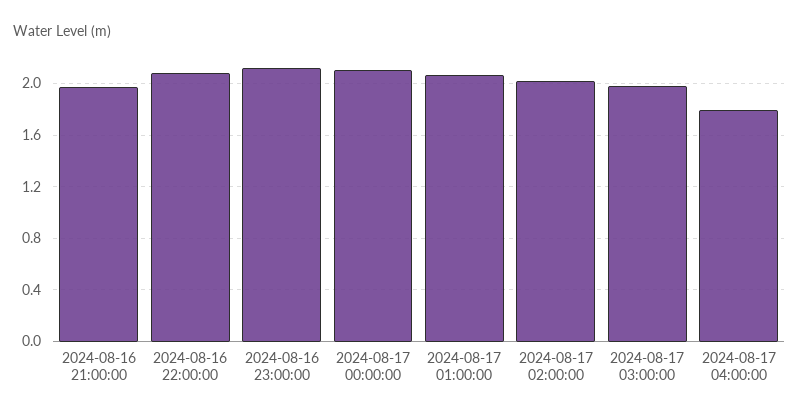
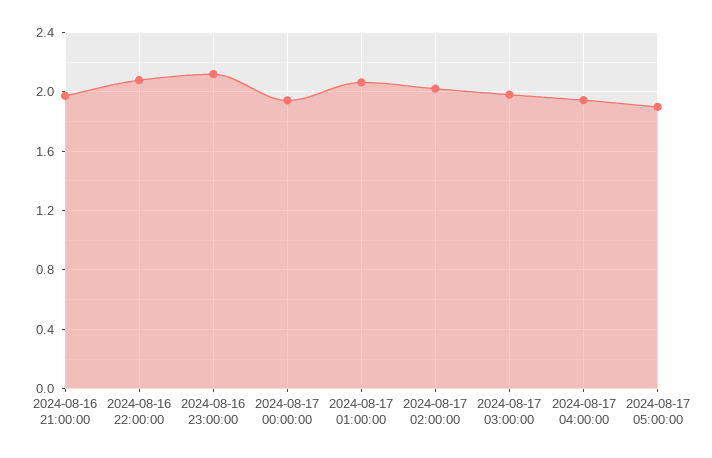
2024-08-17 00:00:00: 2.1 -> 1.95
2024-08-17 04:00:00: 1.8 -> 1.95
2024-08-17 05:00:00: none -> 1.9

